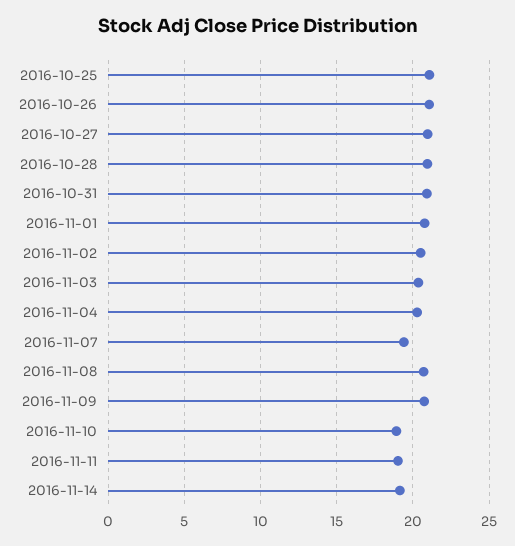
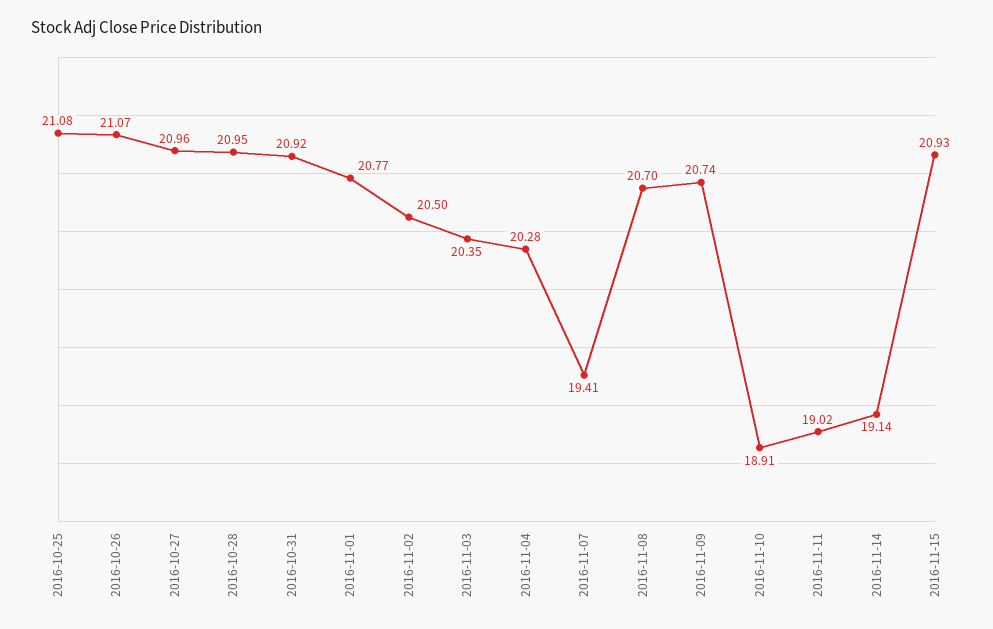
2016-11-15: none -> 20.93

